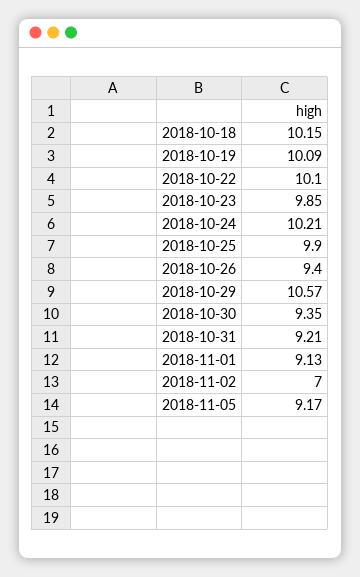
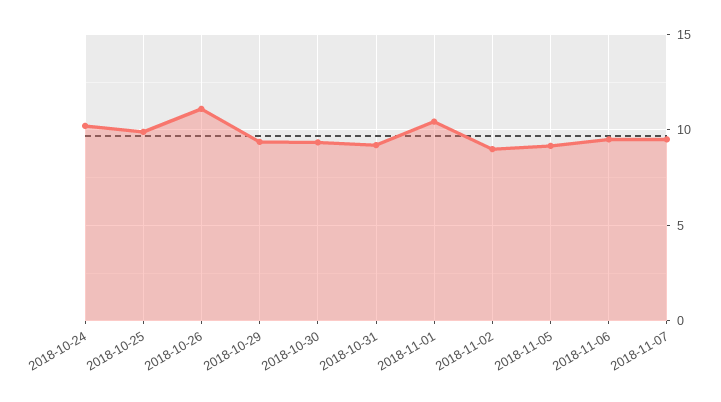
2018-10-18: 10.15 -> none
2018-10-19: 10.09 -> none
2018-10-22: 10.1 -> none
2018-10-23: 9.85 -> none
2018-10-26: 9.4 -> 11
2018-10-29: 10.57 -> 9.5
2018-11-01: 9.13 -> 10.5
2018-11-02: 7 -> 9
2018-11-06: none -> 9.5
2018-11-07: none -> 9.5

